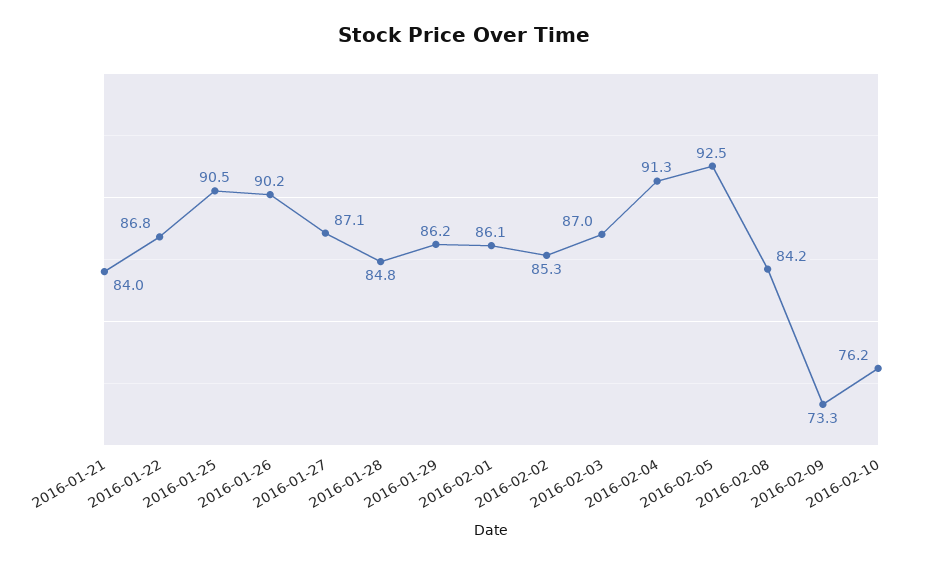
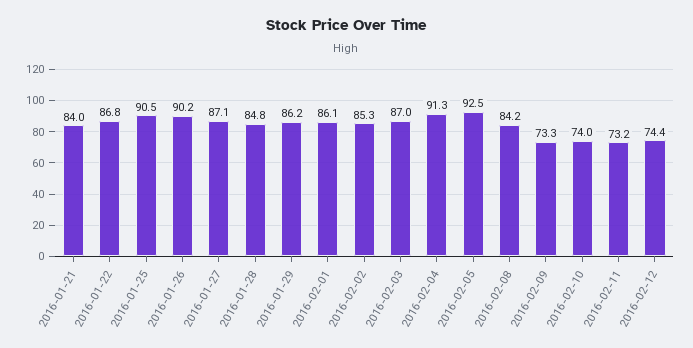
2016-02-10: 76.2 -> 74
2016-02-11: none -> 73.2
2016-02-12: none -> 74.4

